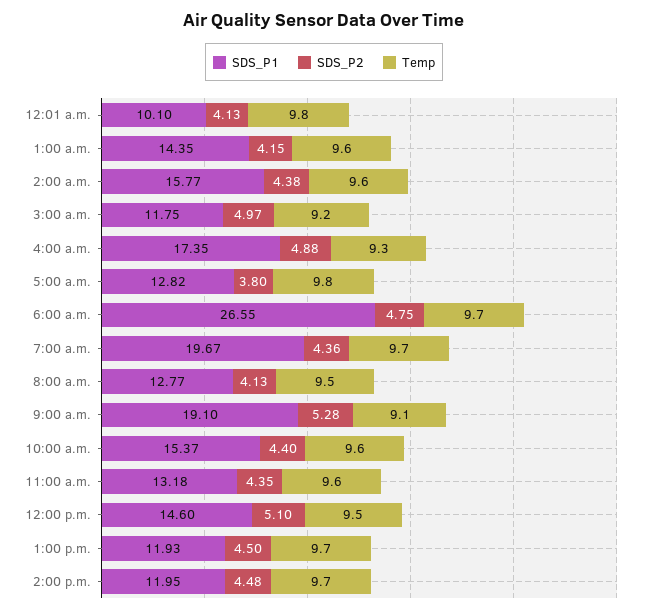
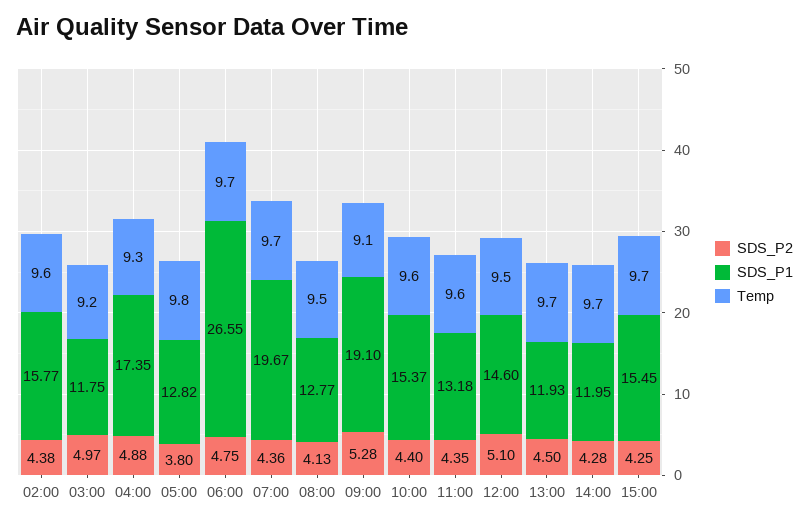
SDS_P1, 12:01 a.m.: 10.1 -> none
SDS_P2, 12:01 a.m.: 4.13 -> none
Temp, 12:01 a.m.: 9.8 -> none
SDS_P1, 1:00 a.m.: 14.35 -> none
SDS_P2, 1:00 a.m.: 4.15 -> none
Temp, 1:00 a.m.: 9.6 -> none
SDS_P2, 2:00 p.m.: 4.48 -> 4.28
SDS_P2, 15:00: none -> 4.25
SDS_P1, 15:00: none -> 15.45
Temp, 15:00: none -> 9.7

